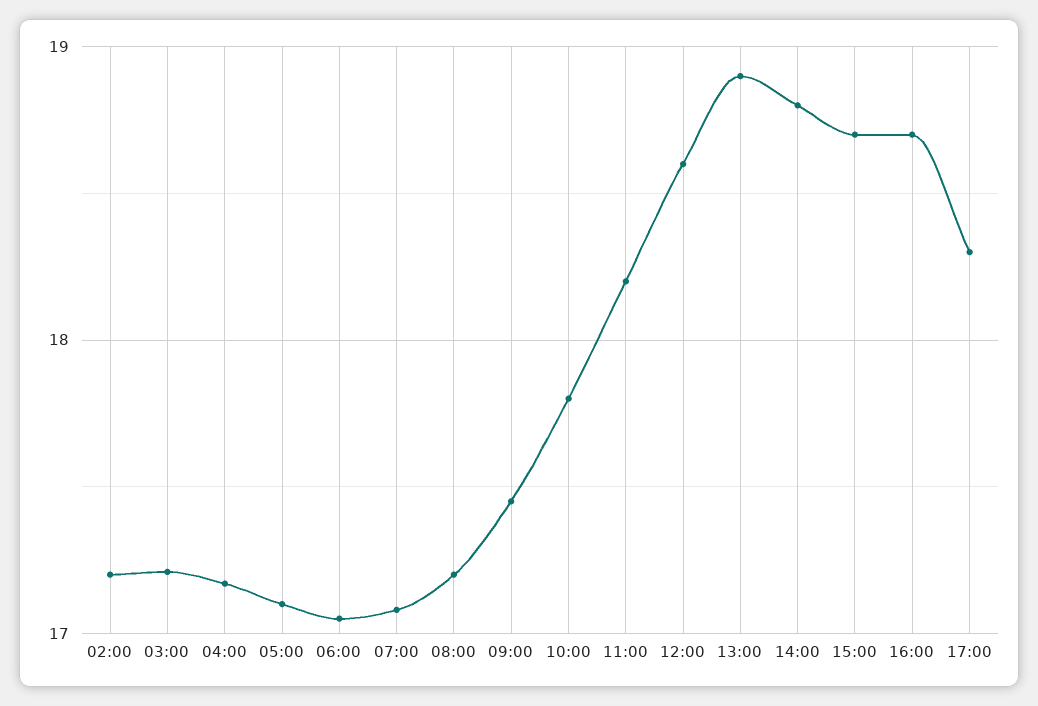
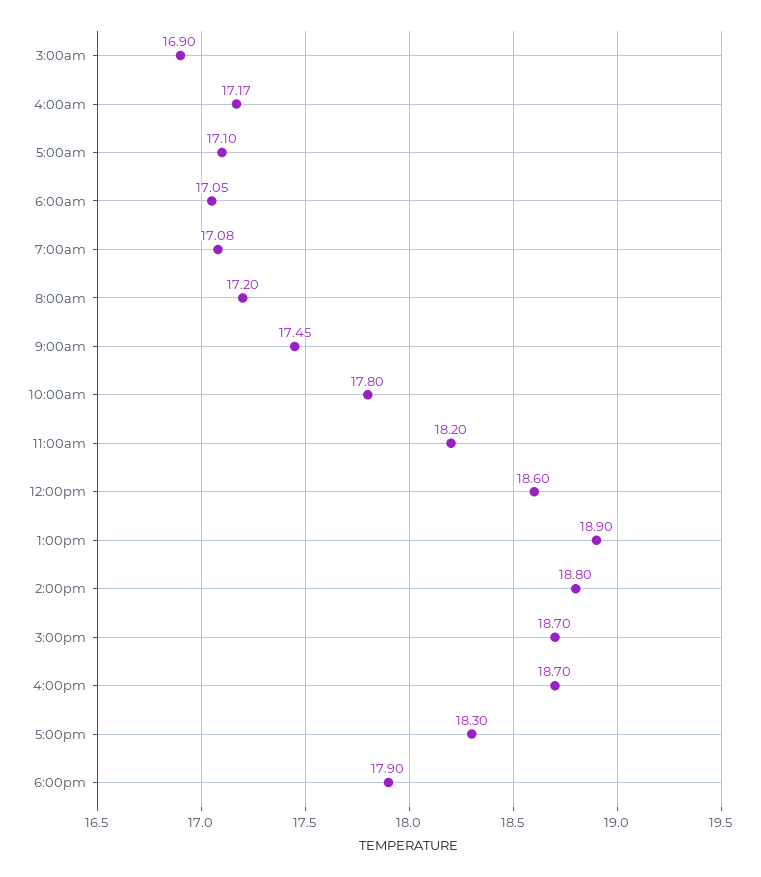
02:00: 17.2 -> none
03:00: 17.2 -> 16.9
6:00pm: none -> 17.9

